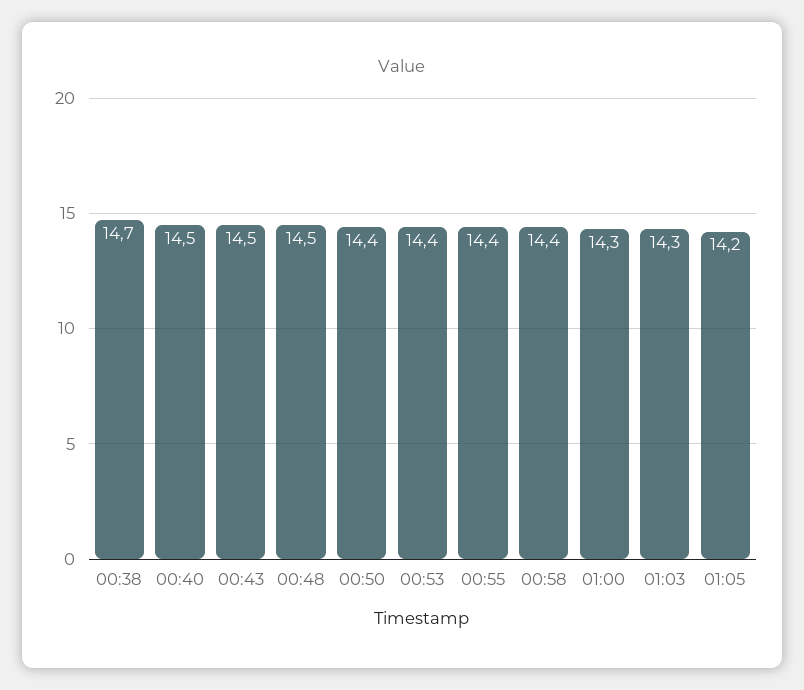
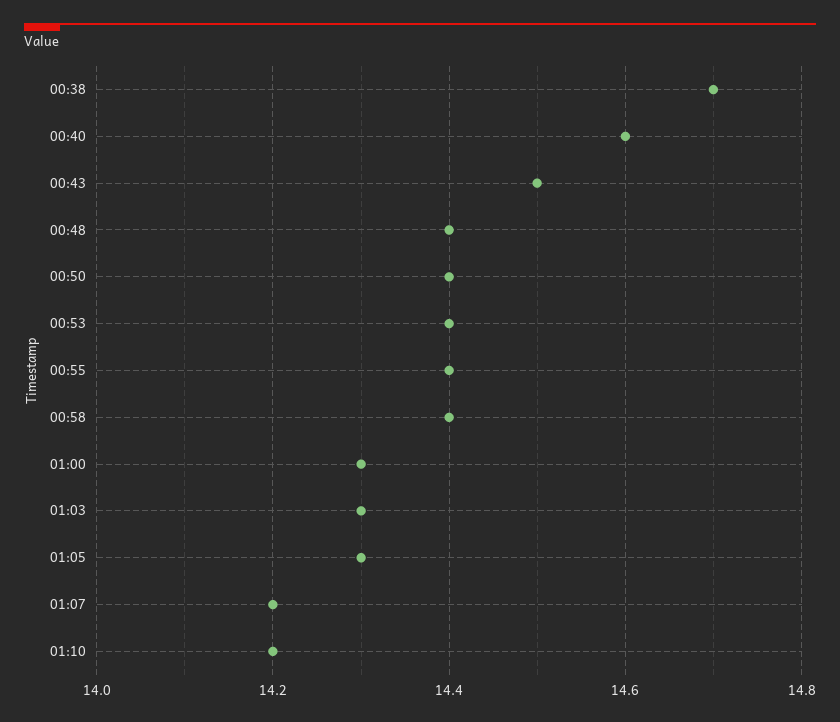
00:40: 14.5 -> 14.6
00:48: 14.5 -> 14.4
01:05: 14.2 -> 14.3
01:07: none -> 14.2
01:10: none -> 14.2

